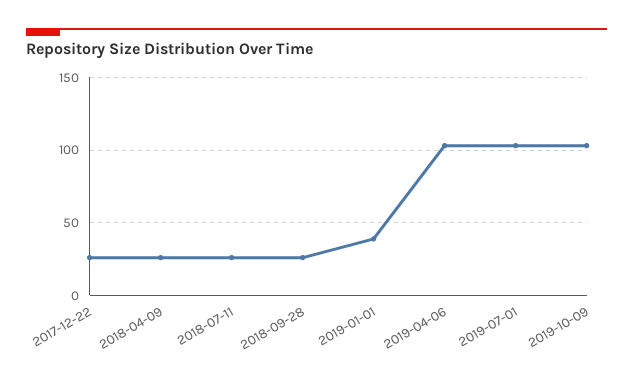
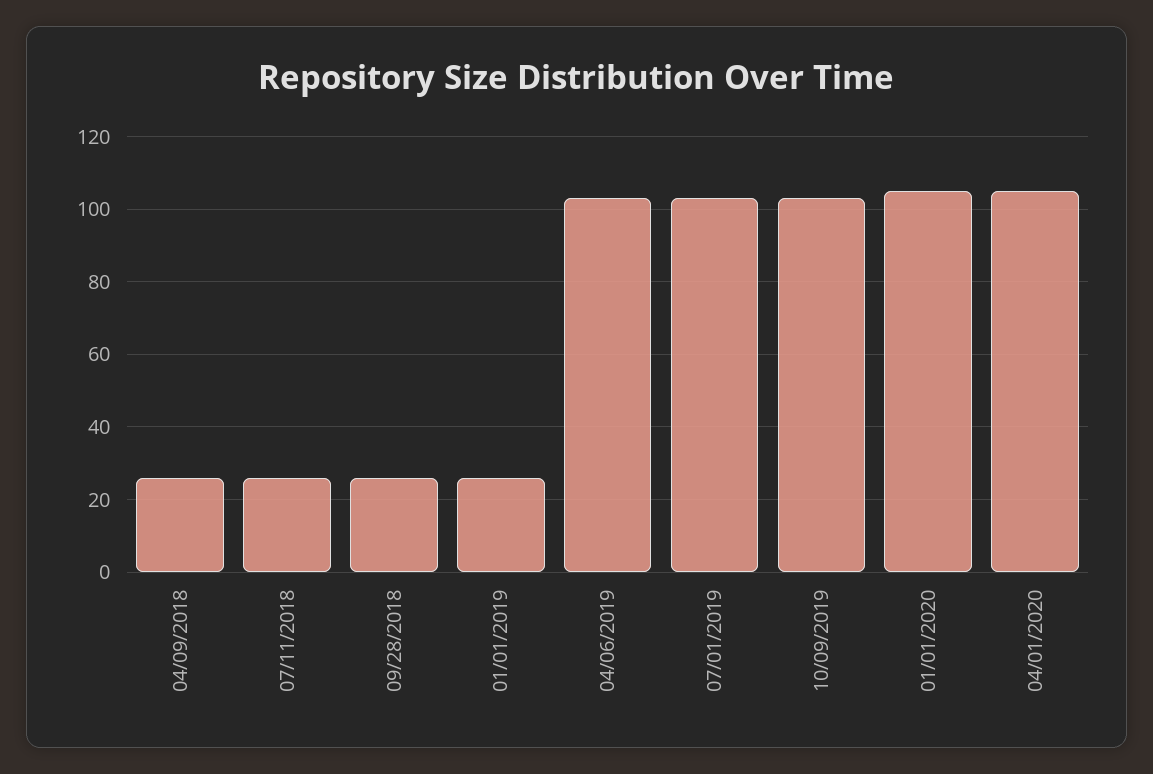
2017-12-22: 25 -> none
2019-01-01: 40 -> 25
01/01/2020: none -> 105
04/01/2020: none -> 105

